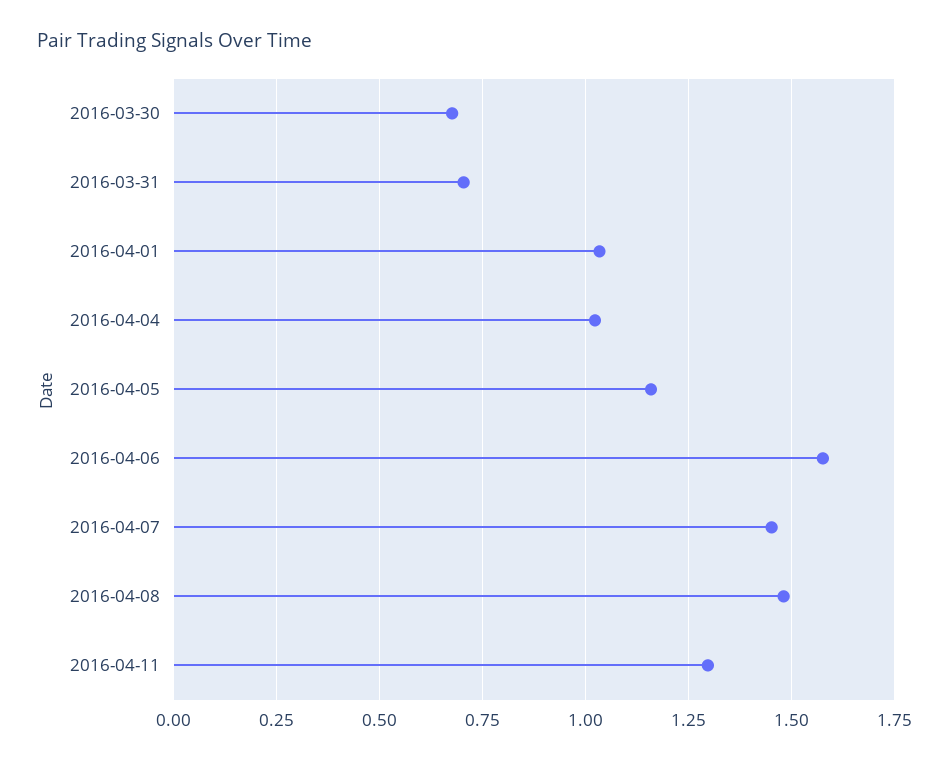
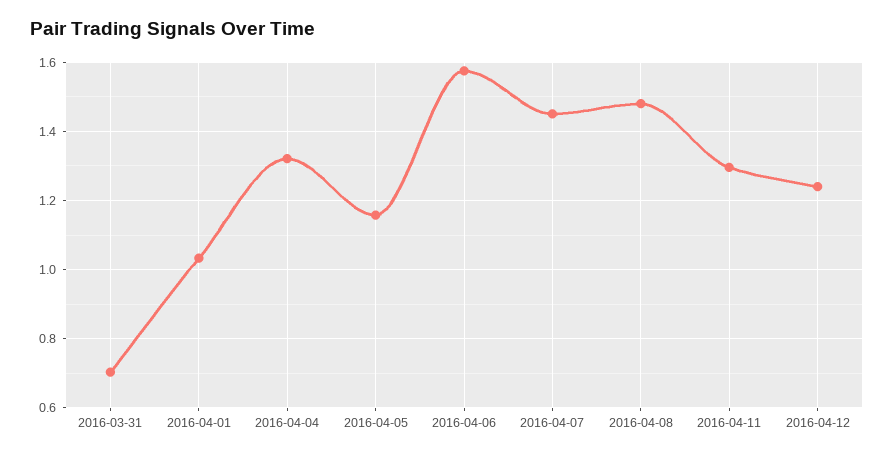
2016-03-30: 0.675 -> none
2016-04-04: 1.025 -> 1.32
2016-04-12: none -> 1.24

